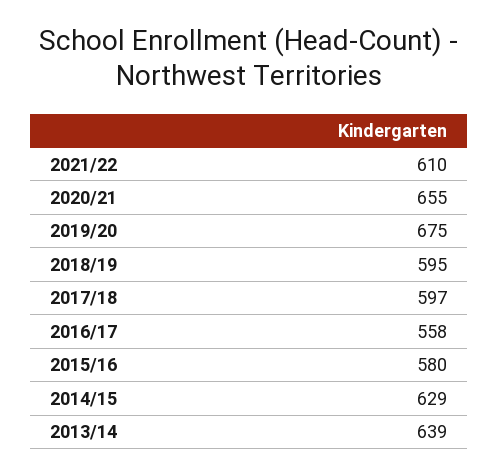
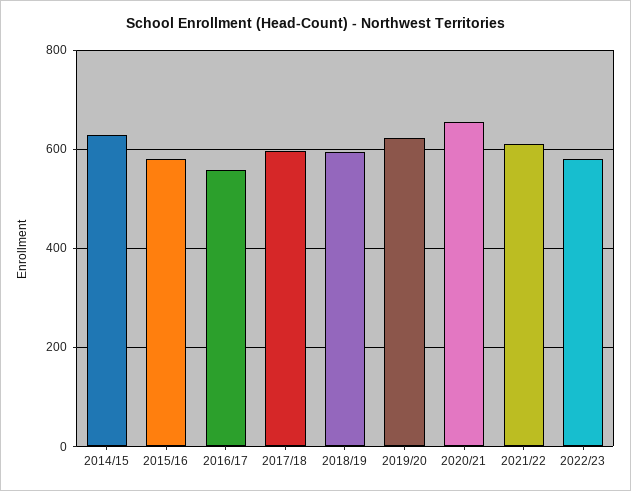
2019/20: 675 -> 620
2013/14: 639 -> none
2022/23: none -> 580

